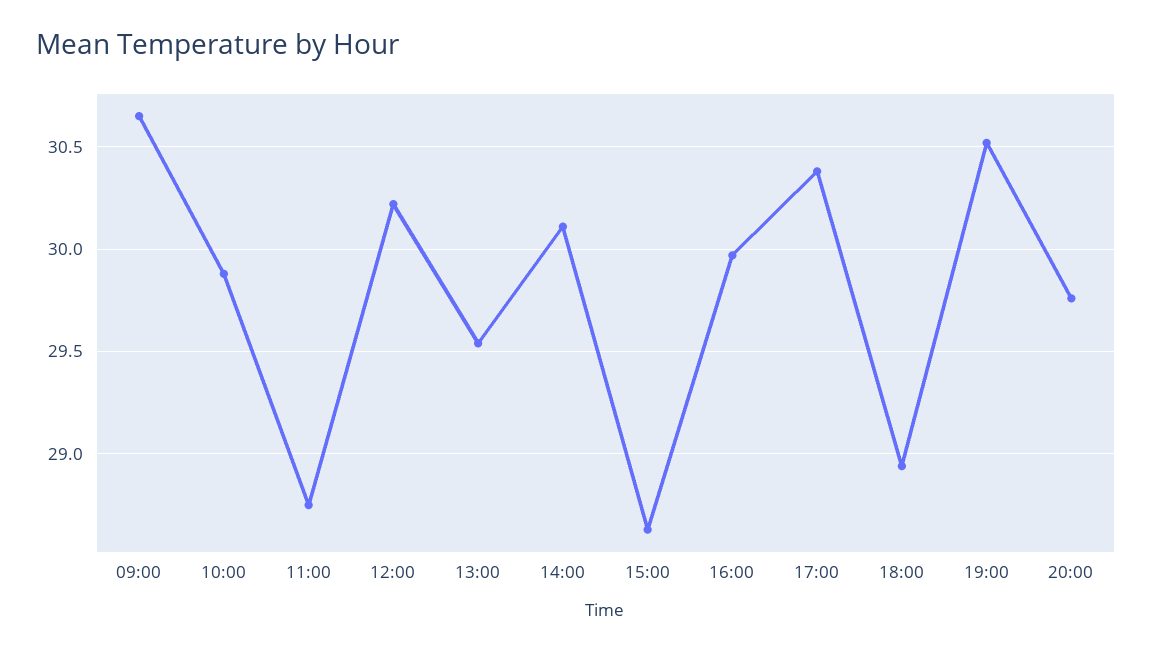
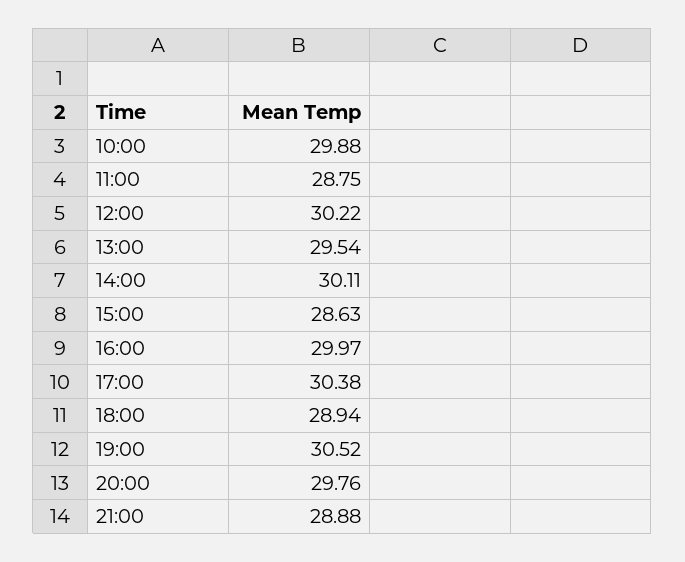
09:00: 30.65 -> none
21:00: none -> 28.88

